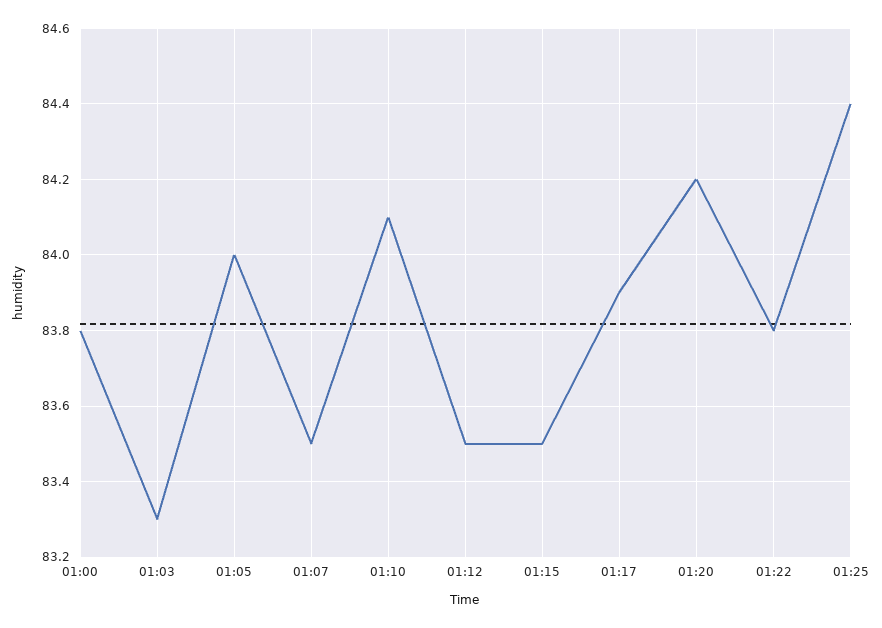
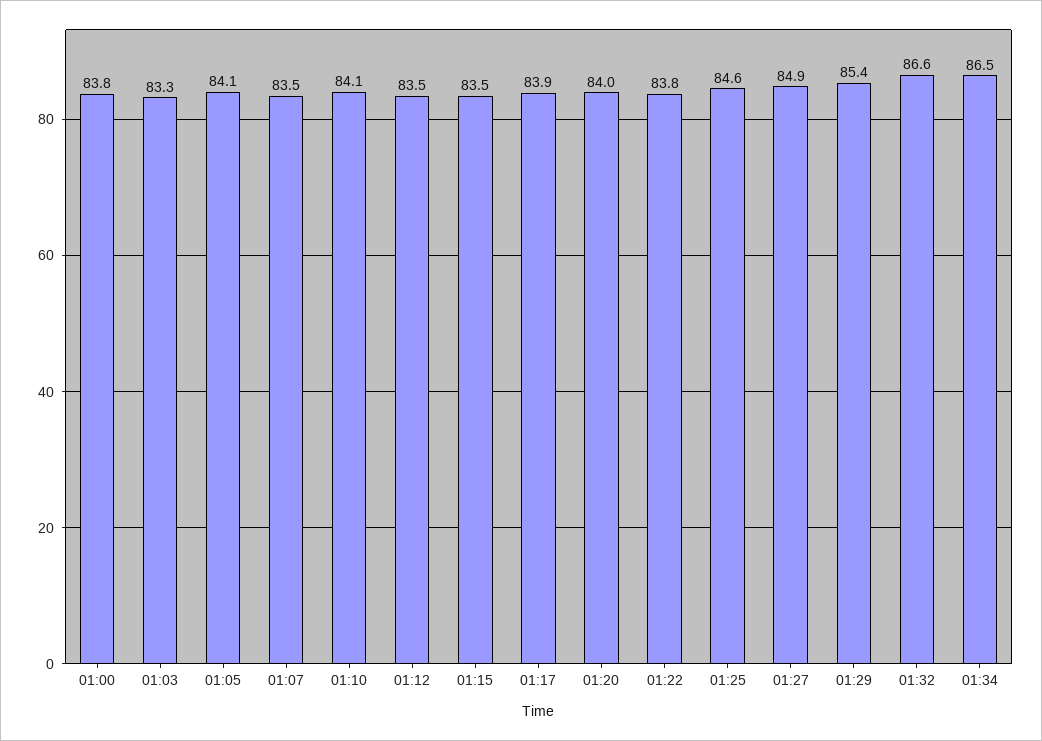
01:05: 84 -> 84.1
01:20: 84.2 -> 84
01:25: 84.4 -> 84.6
01:27: none -> 84.9
01:29: none -> 85.4
01:32: none -> 86.6
01:34: none -> 86.5

